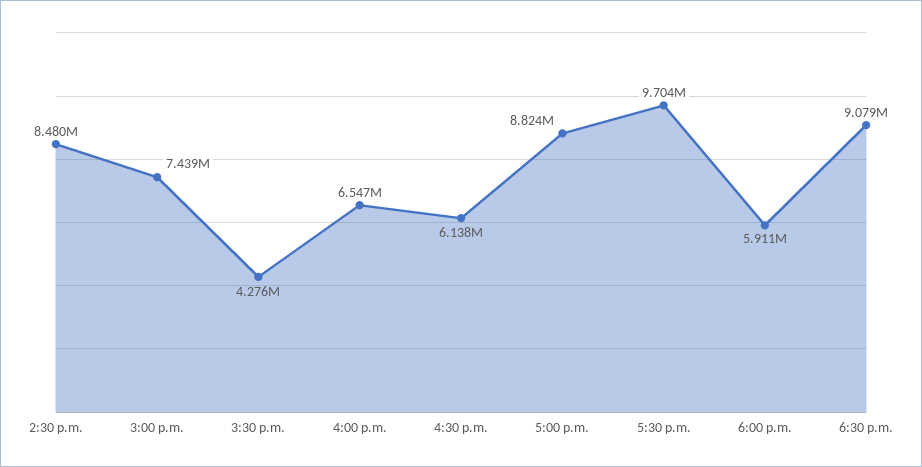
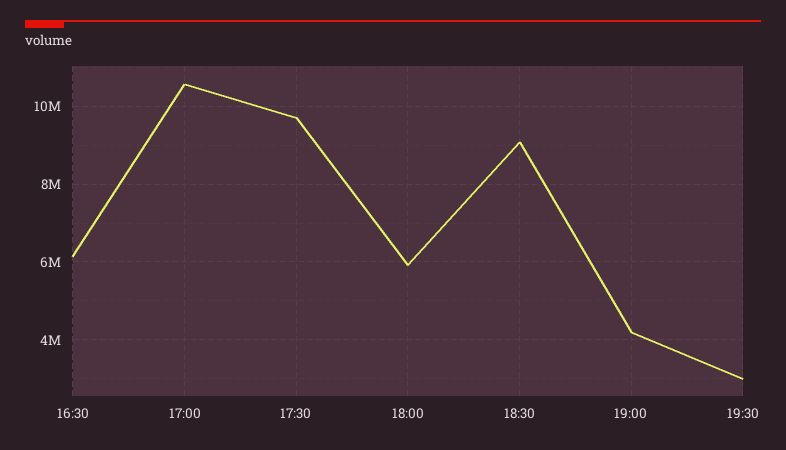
2:30 p.m.: 8480000 -> none
3:00 p.m.: 7439000 -> none
3:30 p.m.: 4276000 -> none
4:00 p.m.: 6547000 -> none
5:00 p.m.: 8824000 -> 10600000
19:00: none -> 4200000
19:30: none -> 3000000

